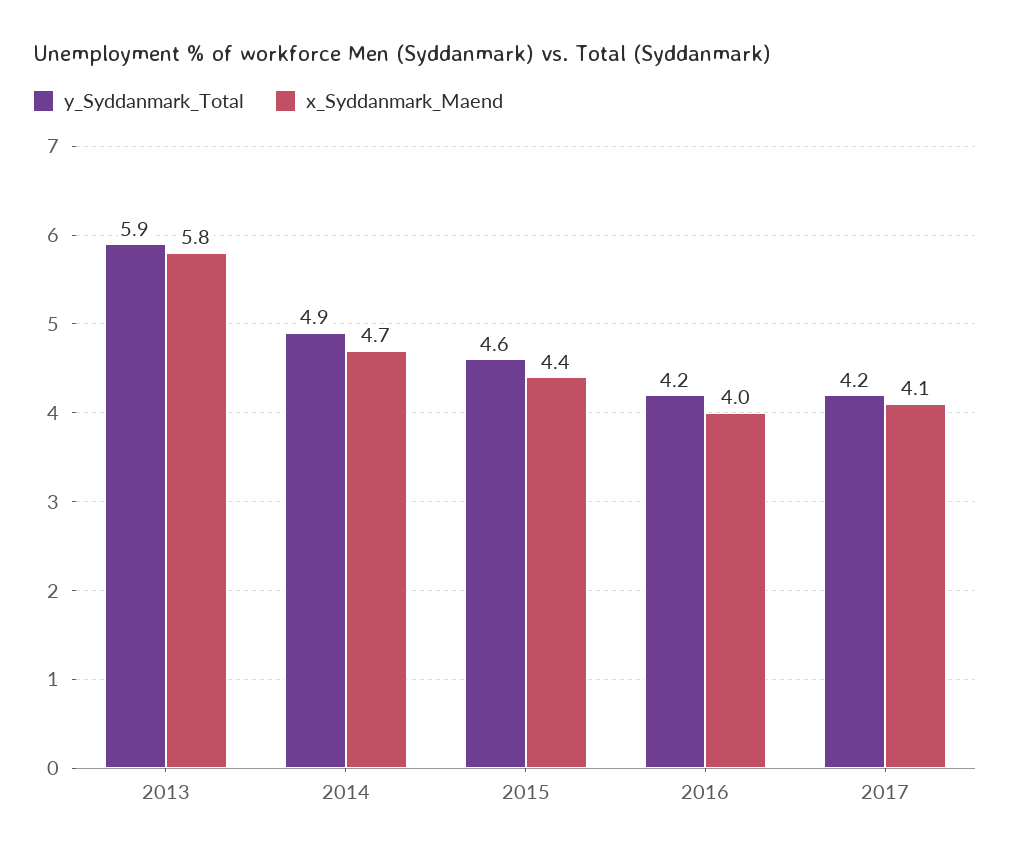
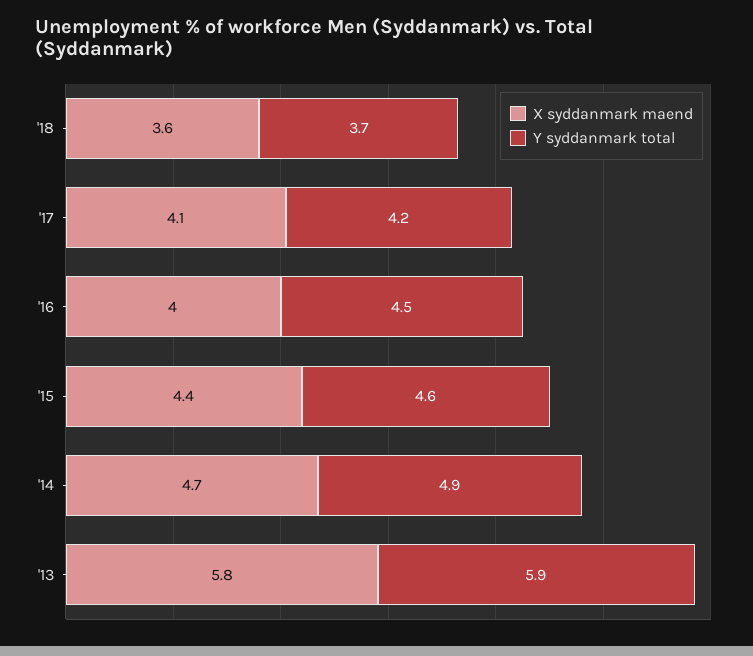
y_Syddanmark_Total, 2016: 4.2 -> 4.5
x_Syddanmark_Maend, '18: none -> 3.6
y_Syddanmark_Total, '18: none -> 3.7

